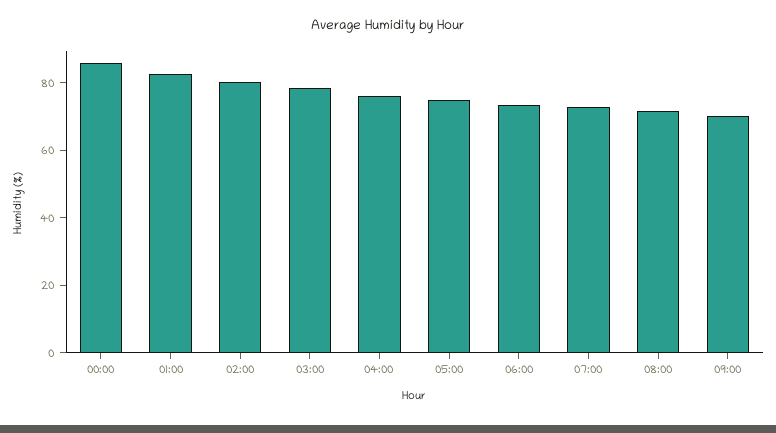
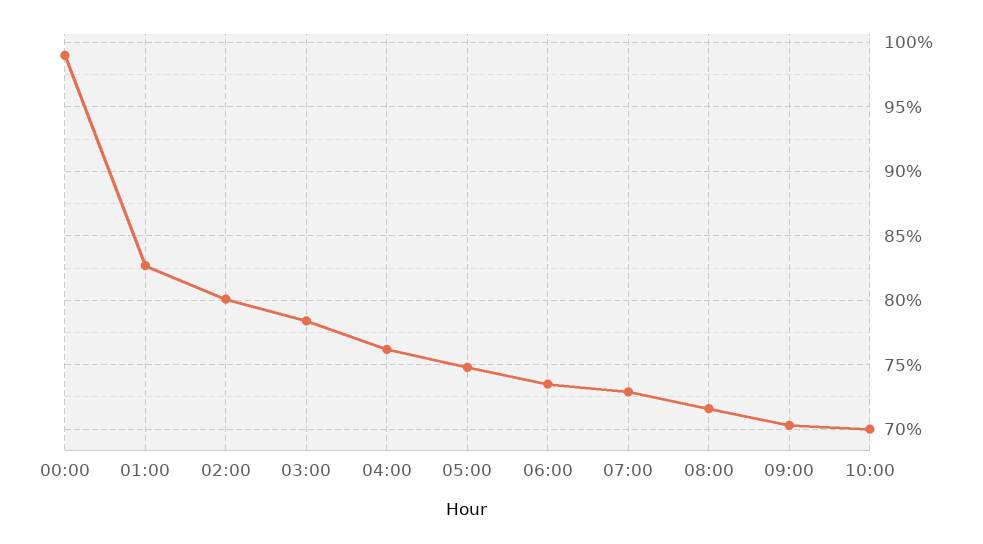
00:00: 85 -> 99
10:00: none -> 70

